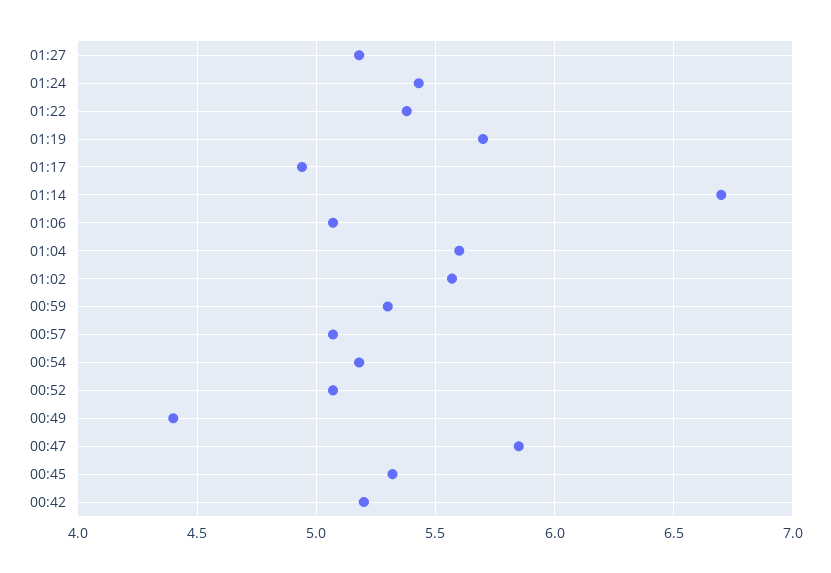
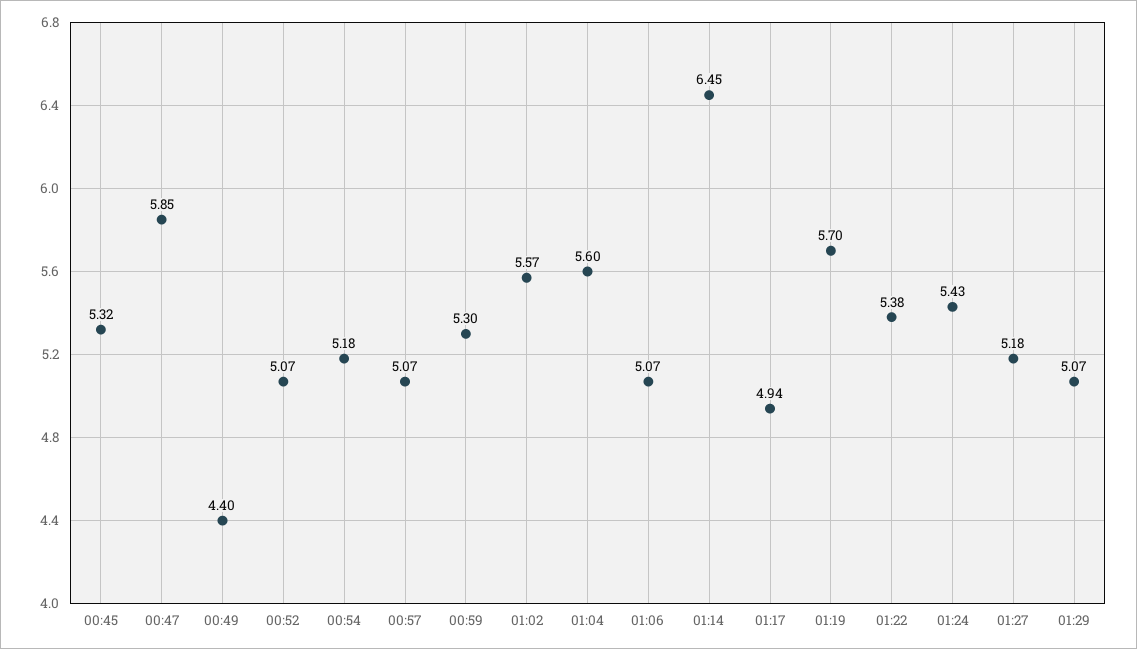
01:14: 6.7 -> 6.45
00:42: 5.2 -> none
01:29: none -> 5.07

